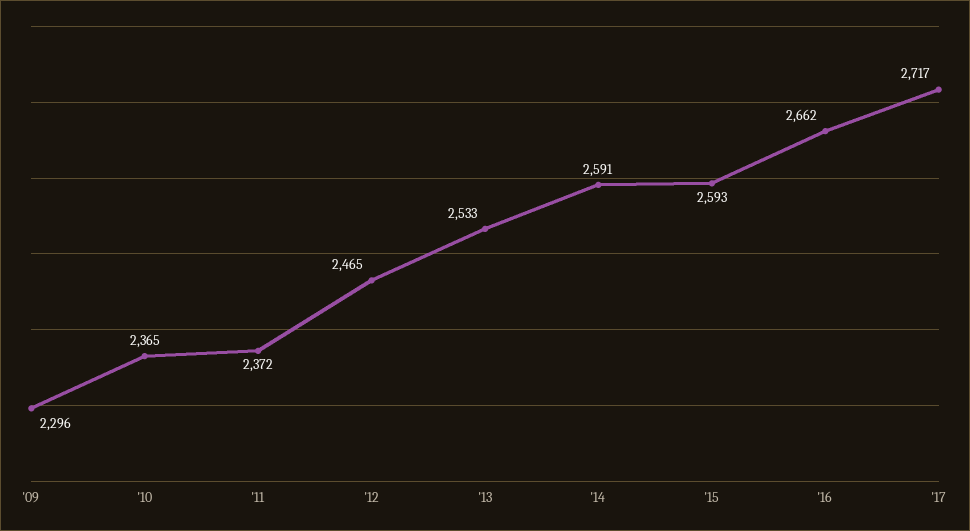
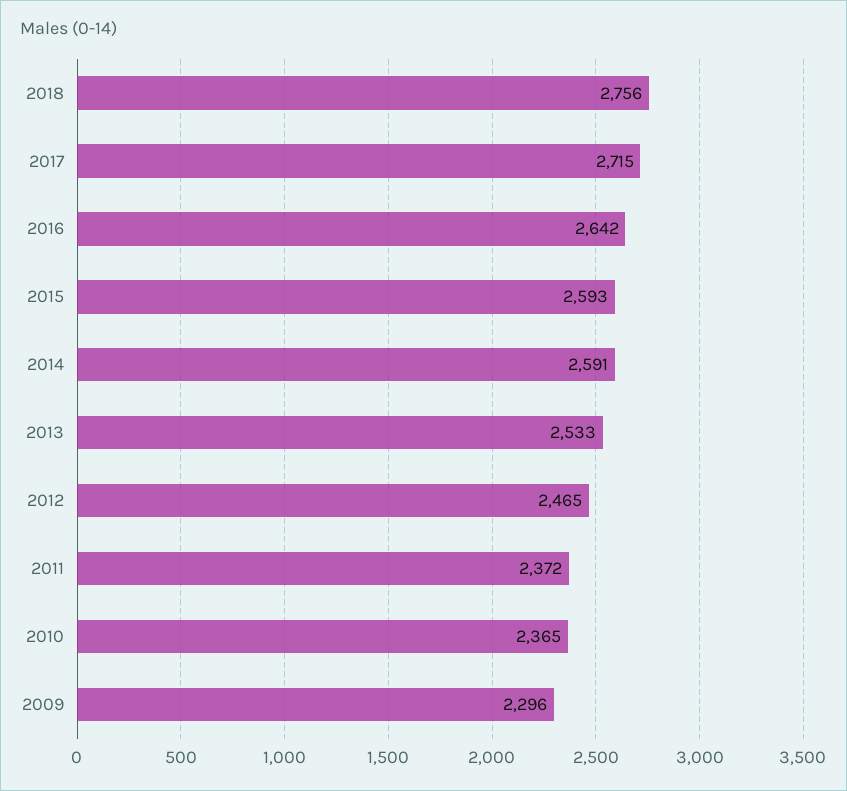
'16: 2662 -> 2642
'17: 2717 -> 2715
2018: none -> 2756

